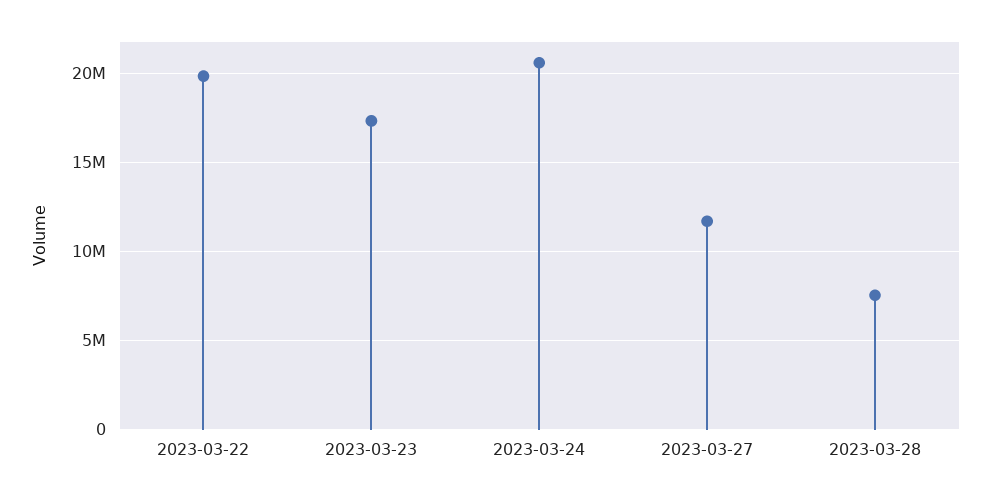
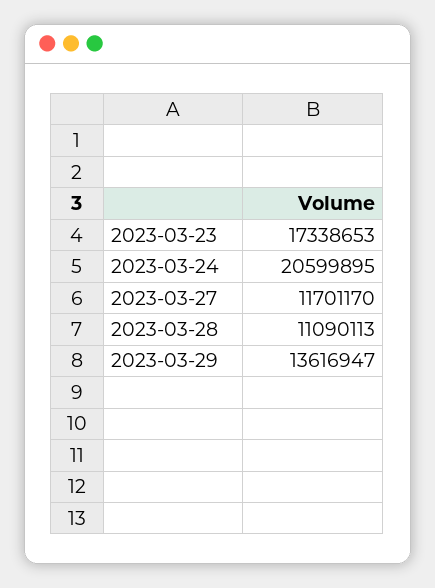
2023-03-22: 20000000 -> none
2023-03-28: 7500000 -> 11090113
2023-03-29: none -> 13616947

